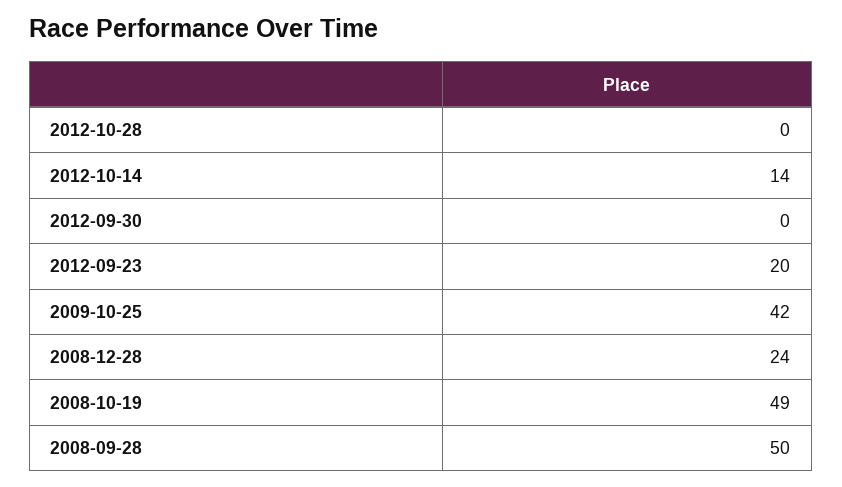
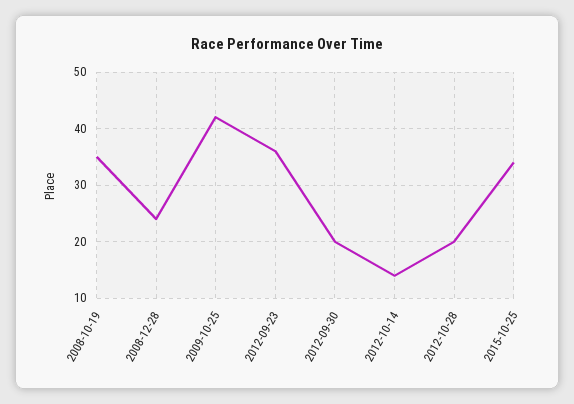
2012-10-28: 0 -> 20
2012-09-30: 0 -> 20
2012-09-23: 20 -> 35
2008-10-19: 49 -> 35
2008-09-28: 50 -> none
2015-10-25: none -> 35

